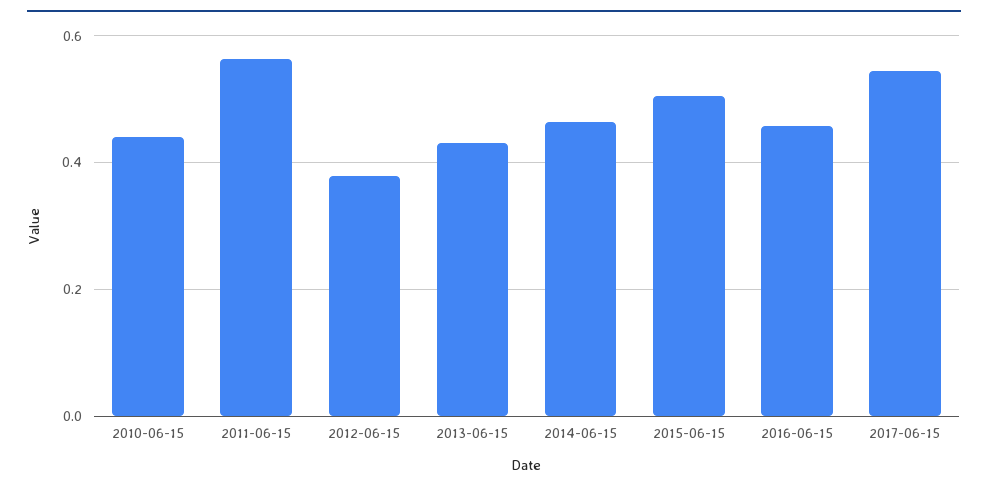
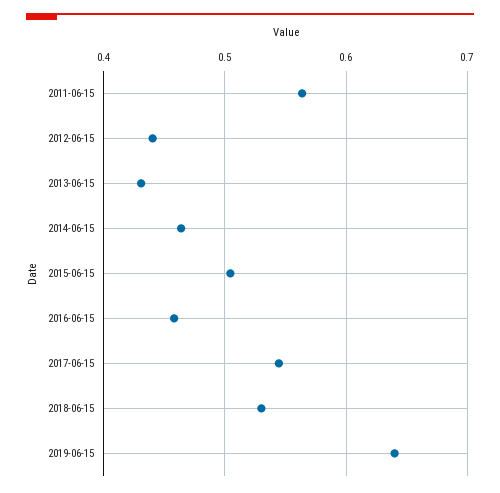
2010-06-15: 0.44 -> none
2012-06-15: 0.38 -> 0.44
2018-06-15: none -> 0.53
2019-06-15: none -> 0.64

